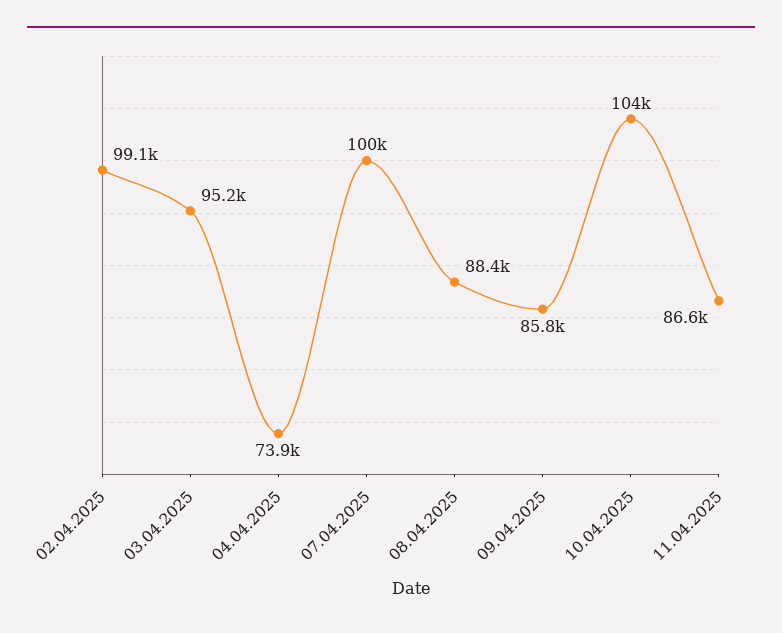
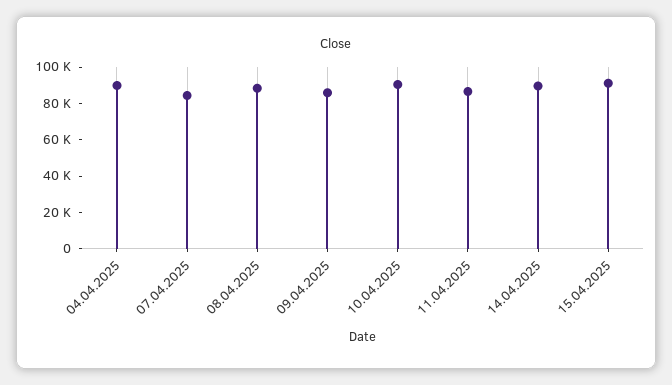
02.04.2025: 99100 -> none
03.04.2025: 95200 -> none
04.04.2025: 73900 -> 90000
07.04.2025: 100000 -> 85000
10.04.2025: 104000 -> 90000
14.04.2025: none -> 90000
15.04.2025: none -> 90000

